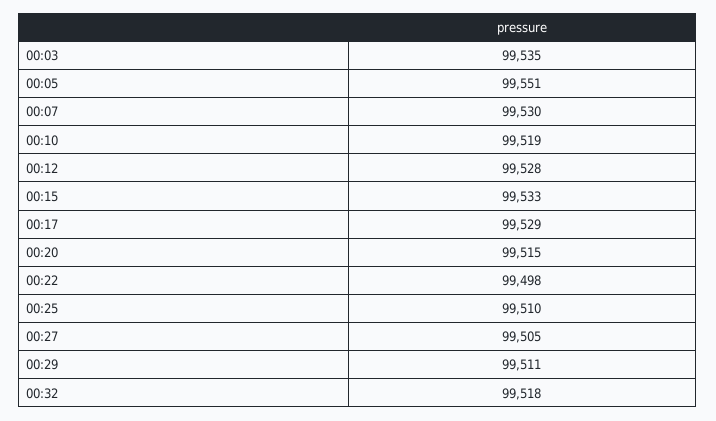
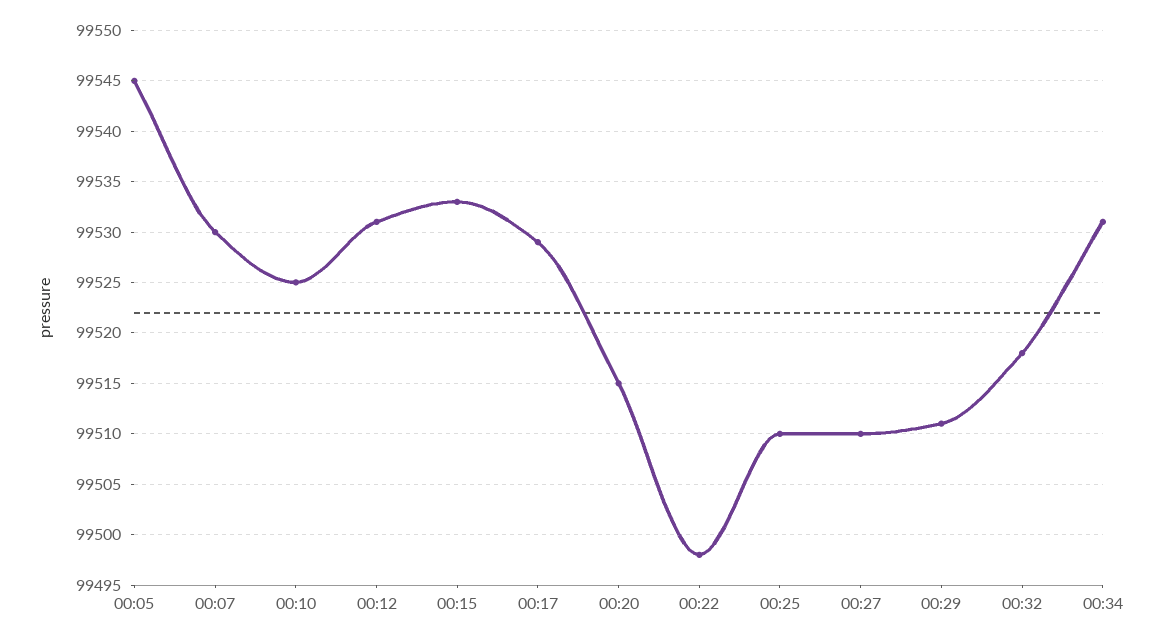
00:03: 99535 -> none
00:05: 99551 -> 99545
00:10: 99519 -> 99525
00:12: 99528 -> 99531
00:27: 99505 -> 99510
00:34: none -> 99531

